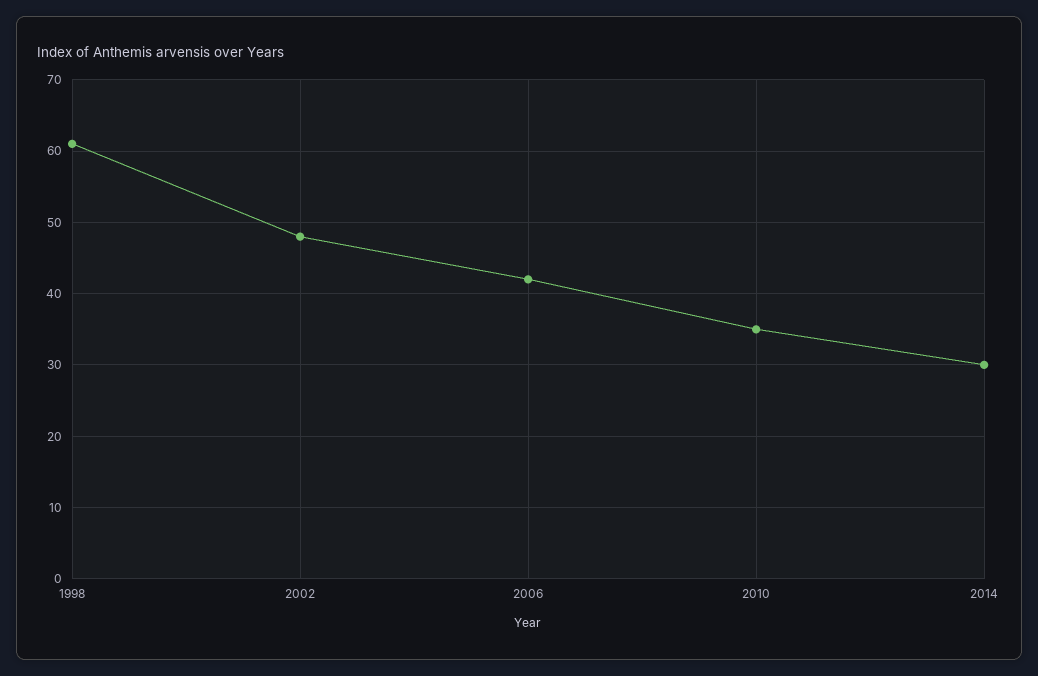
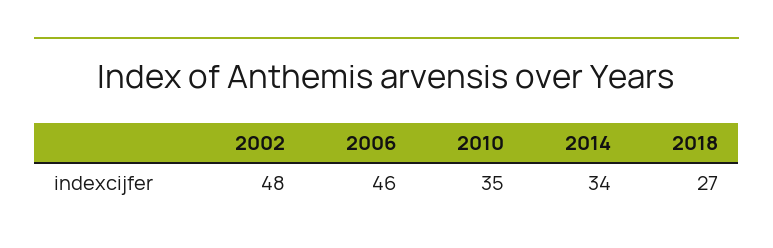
1998: 61 -> none
2006: 42 -> 46
2014: 30 -> 34
2018: none -> 27

